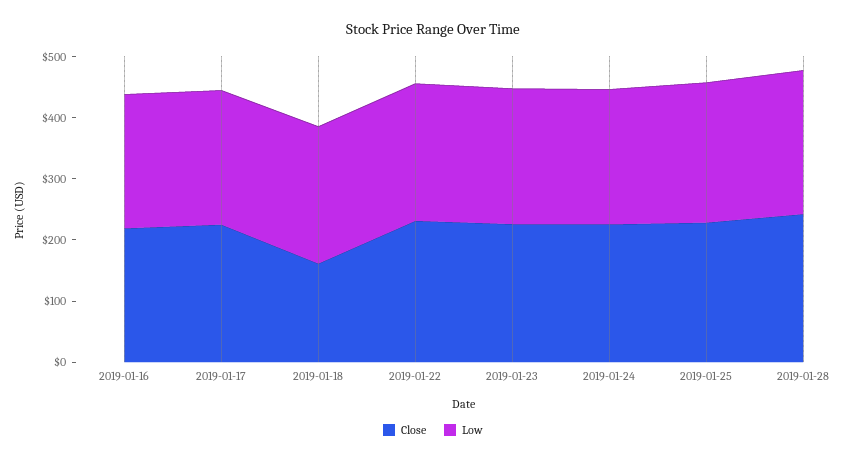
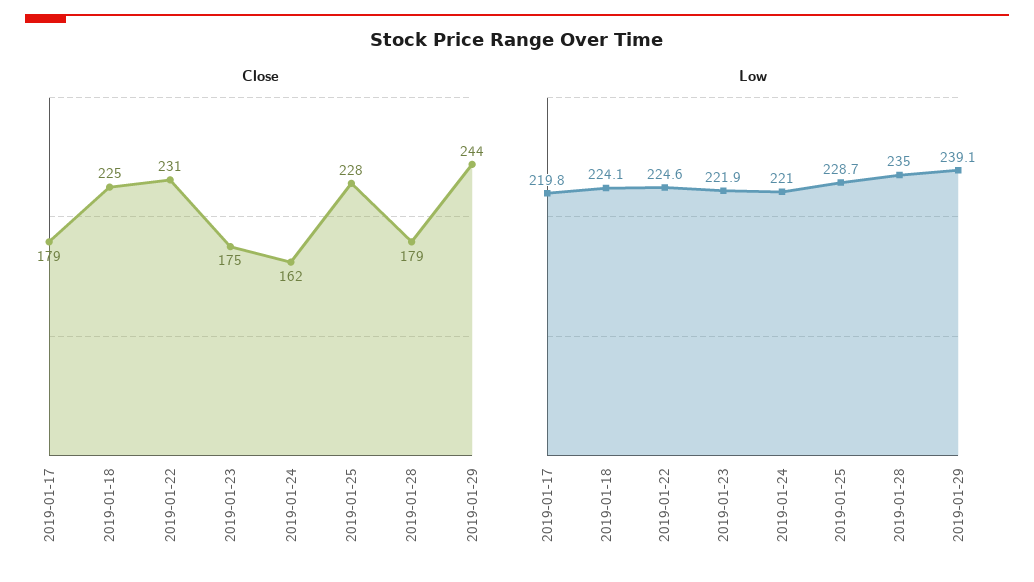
Close, 2019-01-16: 220 -> none
Low, 2019-01-16: 220 -> none
Close, 2019-01-17: 220 -> 179
Close, 2019-01-18: 160 -> 225
Close, 2019-01-23: 220 -> 175
Close, 2019-01-24: 220 -> 162
Close, 2019-01-28: 240 -> 179
Close, 2019-01-29: none -> 244
Low, 2019-01-29: none -> 239.1

